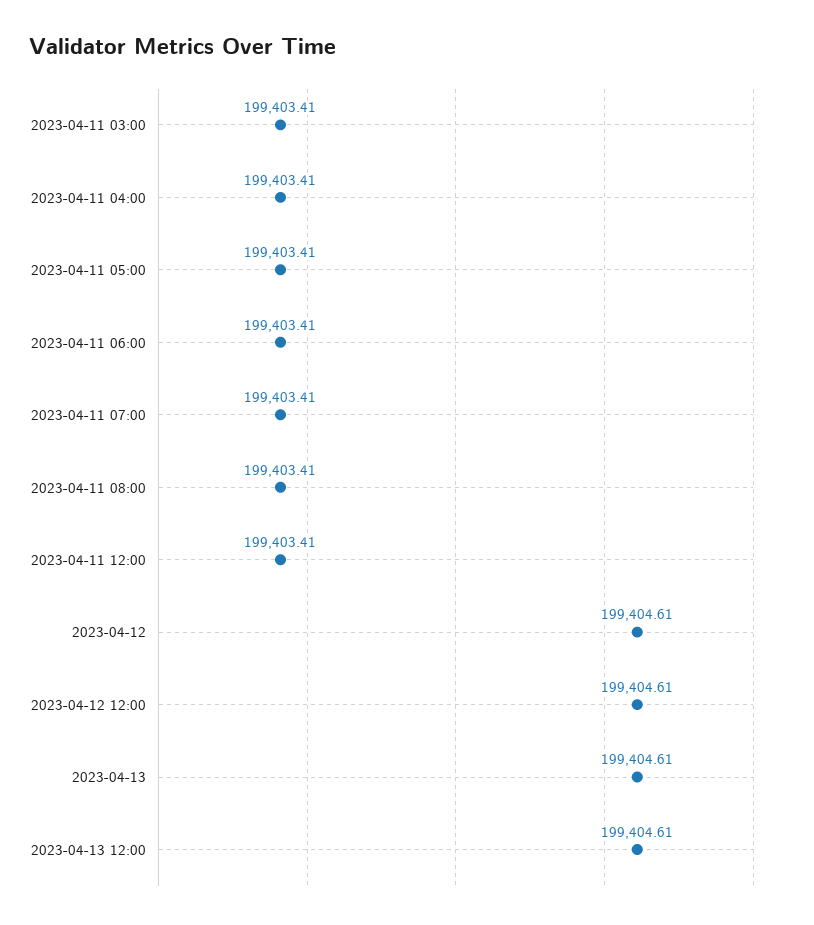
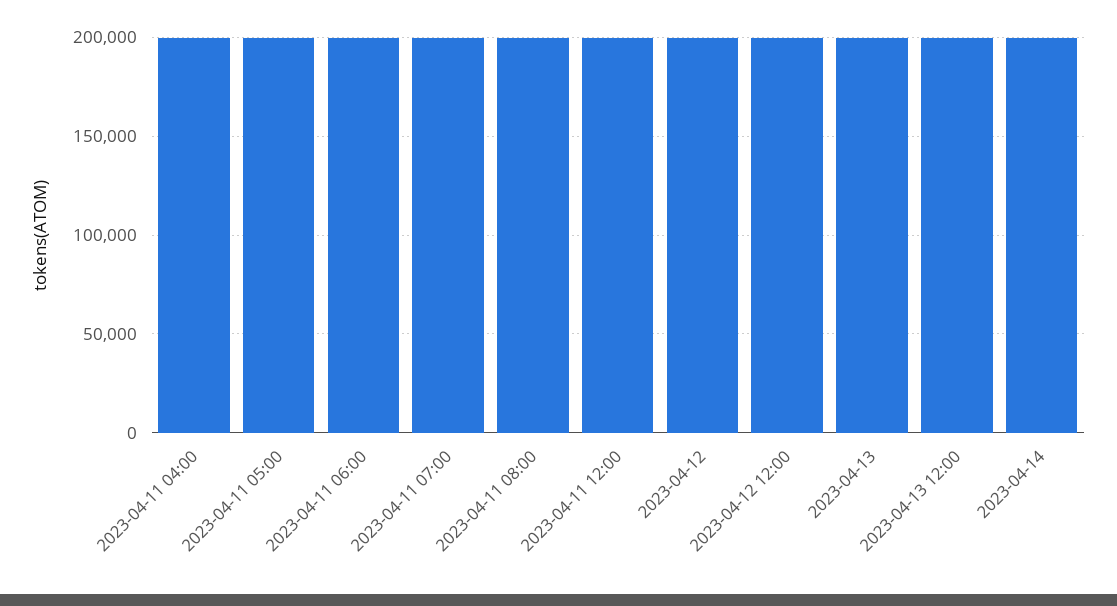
2023-04-11 03:00: 199403.41 -> none
2023-04-14: none -> 200000

